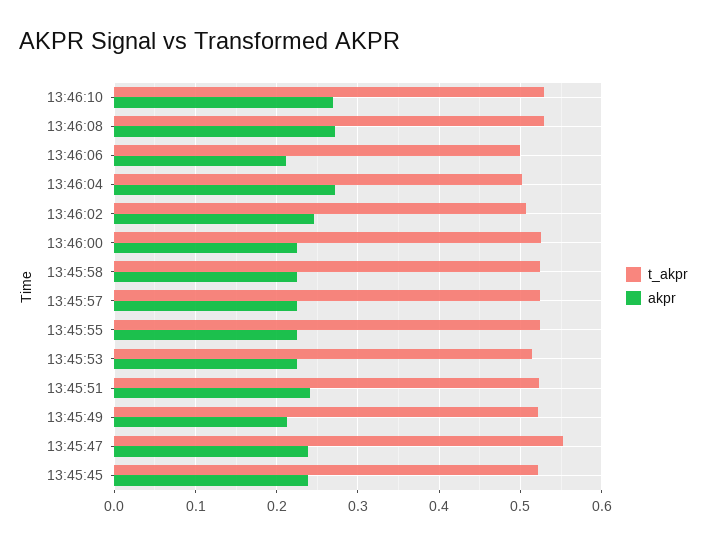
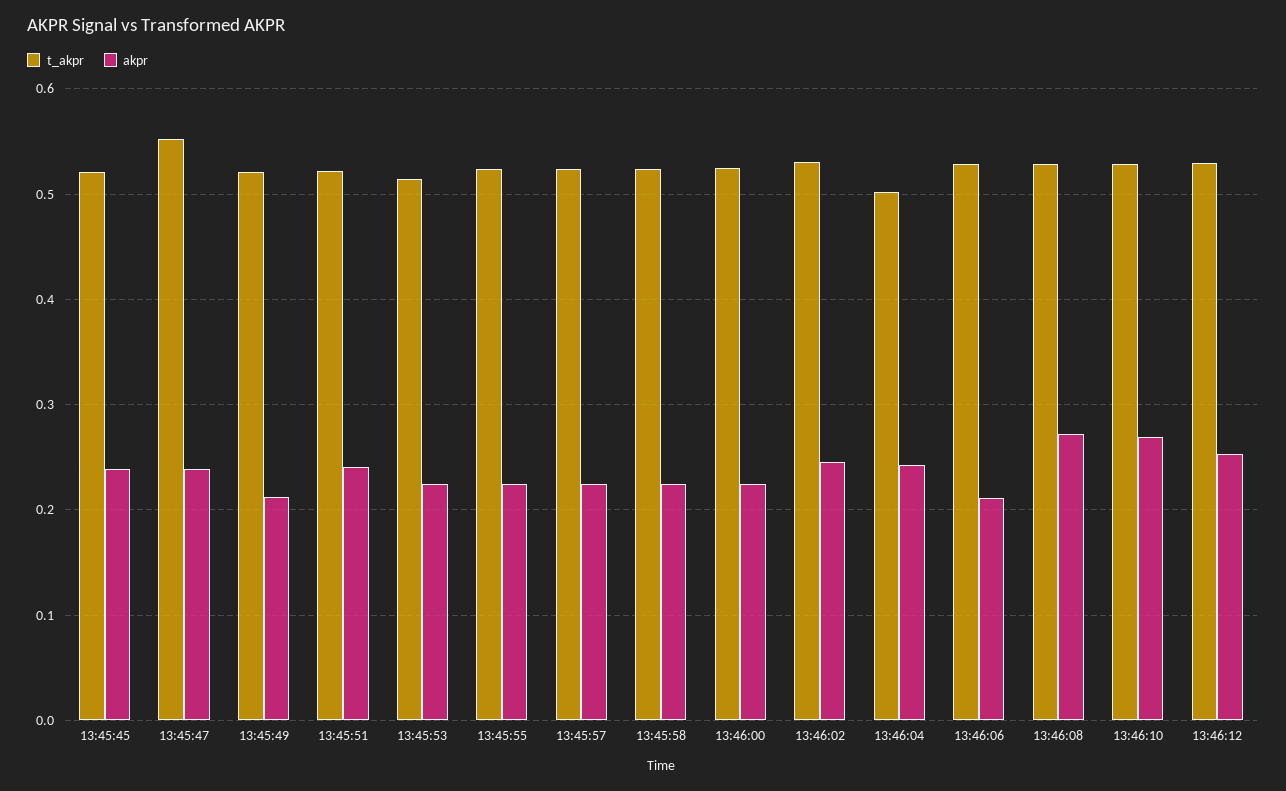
t_akpr, 13:46:06: 0.5 -> 0.53
akpr, 13:46:04: 0.27 -> 0.24
t_akpr, 13:46:02: 0.51 -> 0.53
t_akpr, 13:46:12: none -> 0.53
akpr, 13:46:12: none -> 0.25

